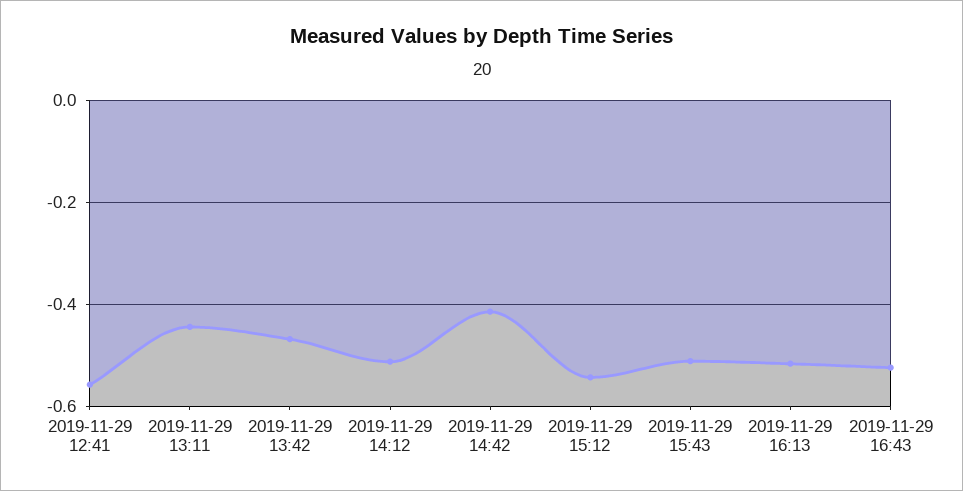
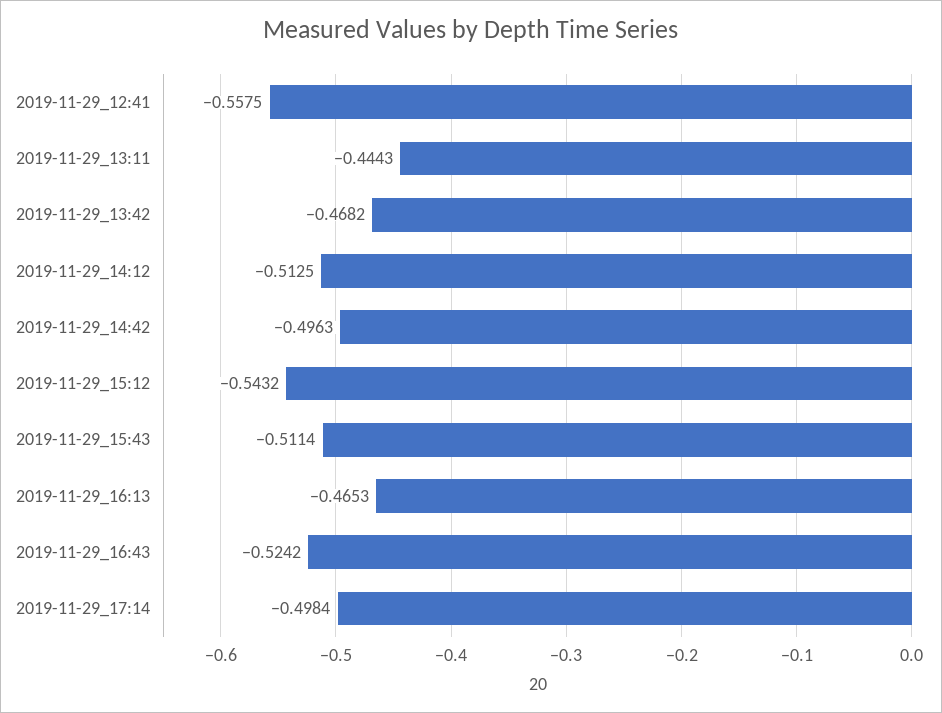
2019-11-29 14:42: -0.42 -> -0.4963
2019-11-29 16:13: -0.52 -> -0.4653
2019-11-29_17:14: none -> -0.4984

